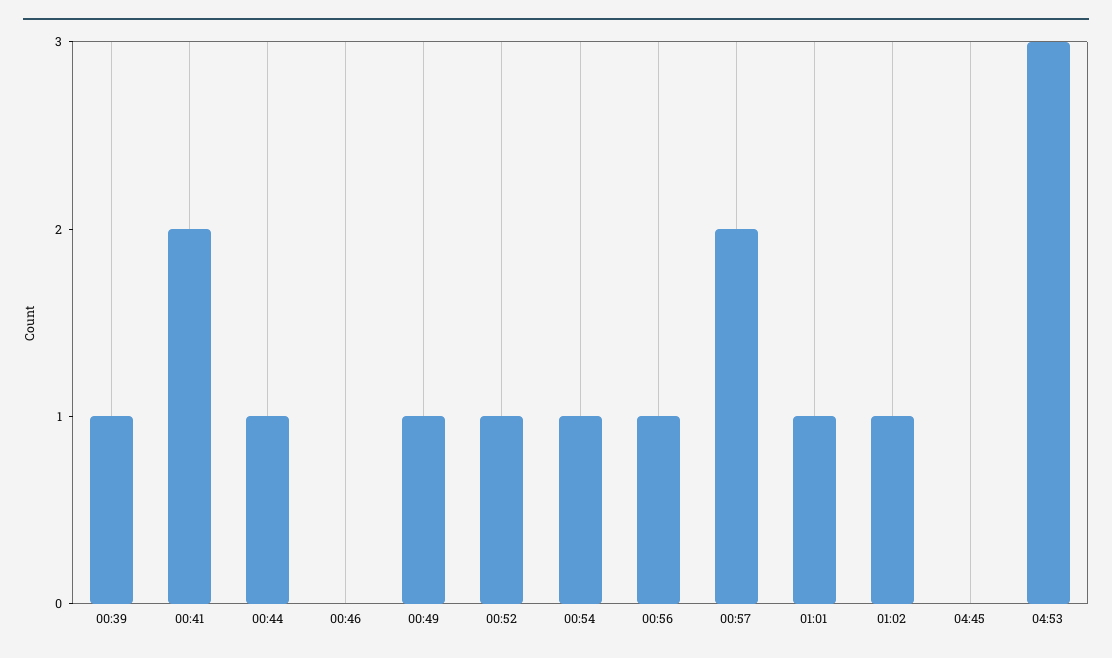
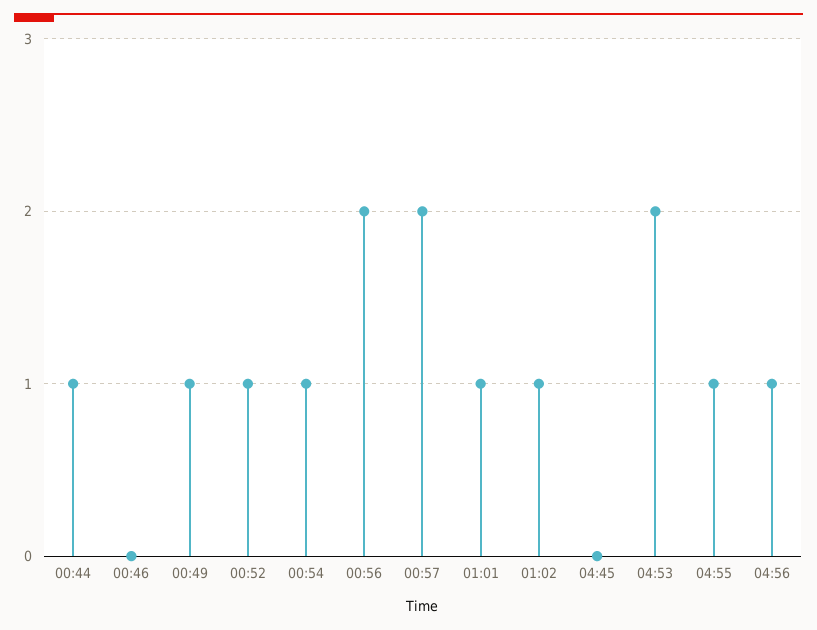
00:39: 1 -> none
00:41: 2 -> none
00:56: 1 -> 2
04:53: 3 -> 2
04:55: none -> 1
04:56: none -> 1

